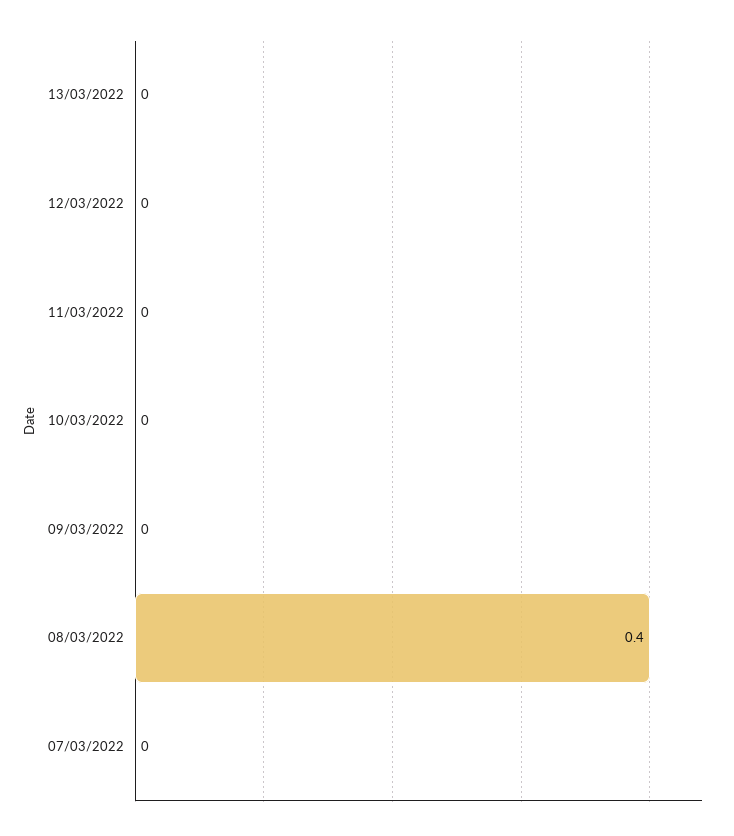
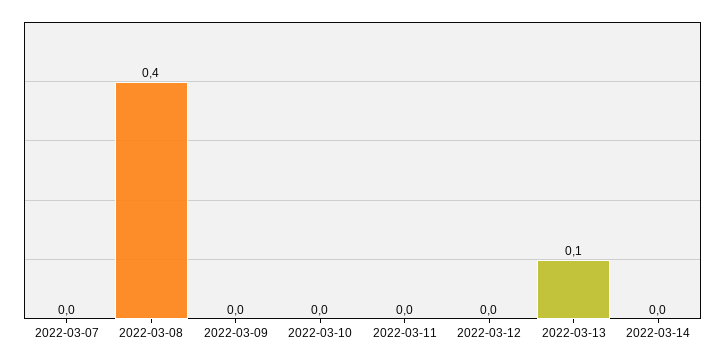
13/03/2022: 0 -> 0.1
2022-03-14: none -> 0

